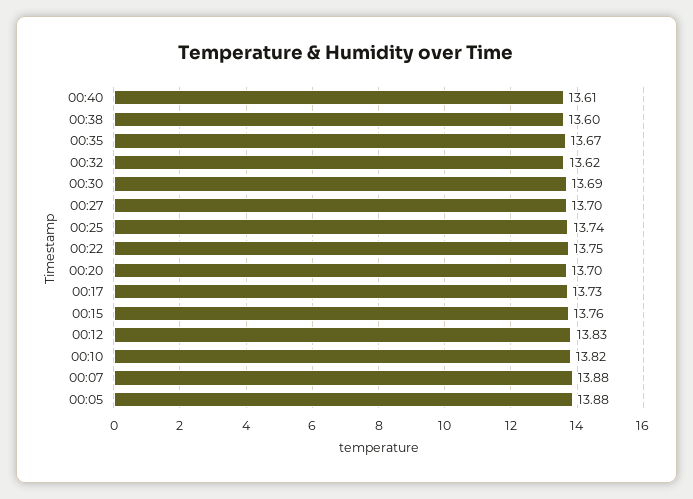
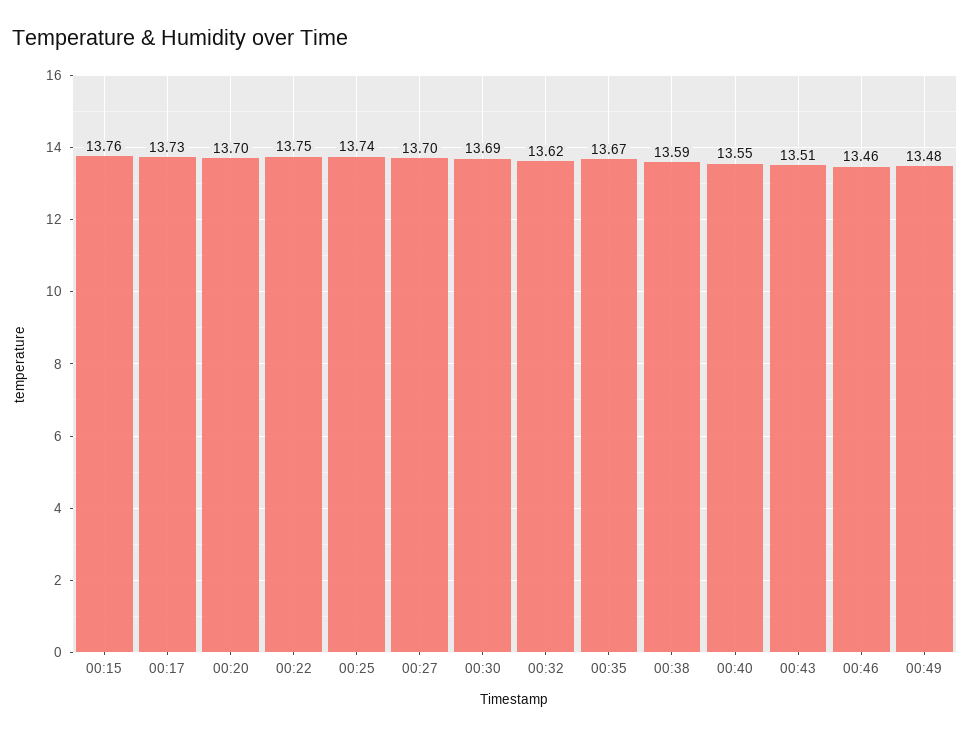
00:40: 13.61 -> 13.55
00:38: 13.6 -> 13.59
00:12: 13.83 -> none
00:10: 13.82 -> none
00:07: 13.88 -> none
00:05: 13.88 -> none
00:43: none -> 13.51
00:46: none -> 13.46
00:49: none -> 13.48

